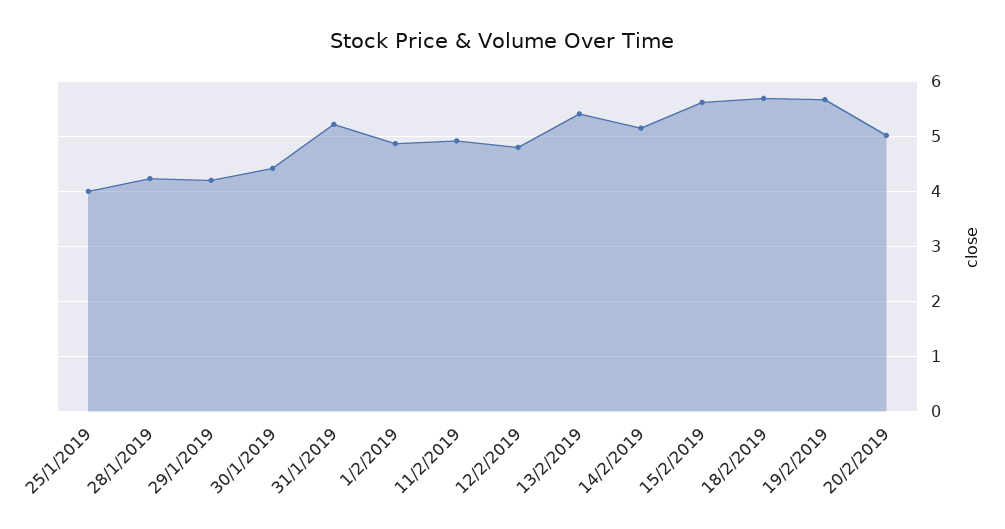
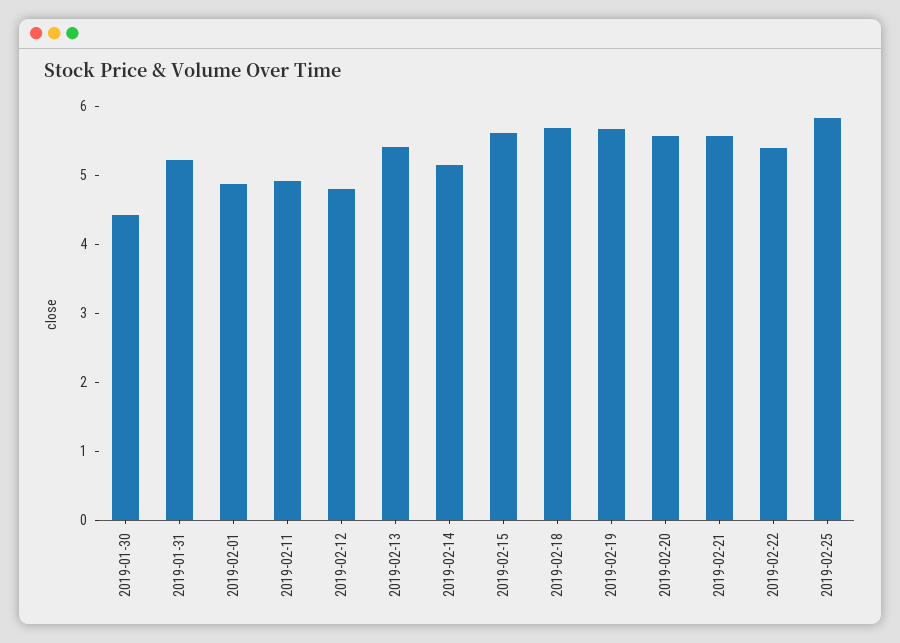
25/1/2019: 4 -> none
28/1/2019: 4.2 -> none
29/1/2019: 4.2 -> none
20/2/2019: 5 -> 5.6
2019-02-21: none -> 5.6
2019-02-22: none -> 5.4
2019-02-25: none -> 5.8

